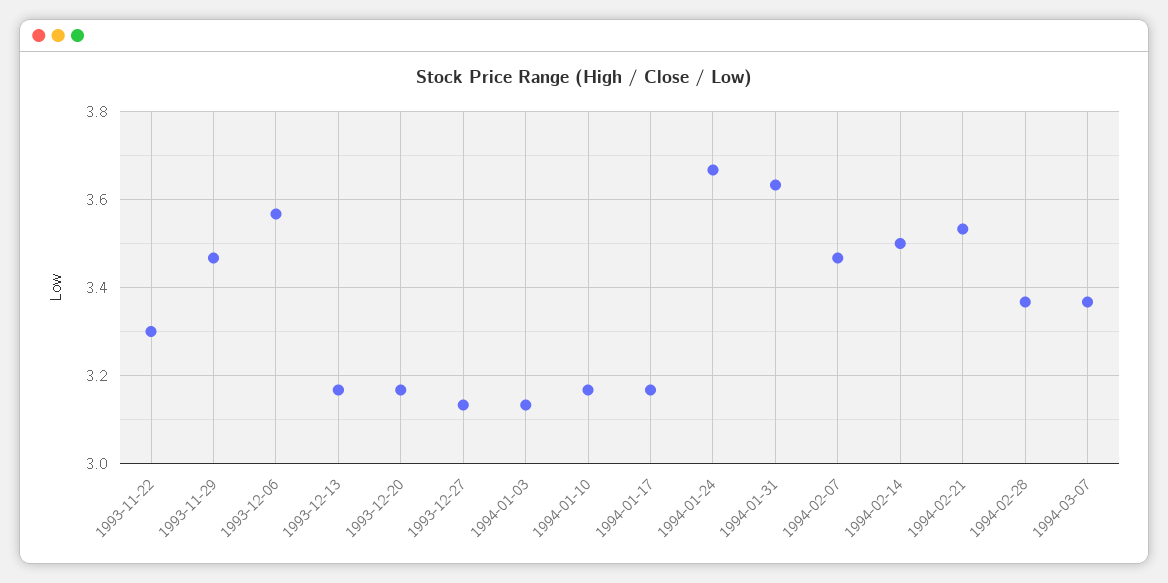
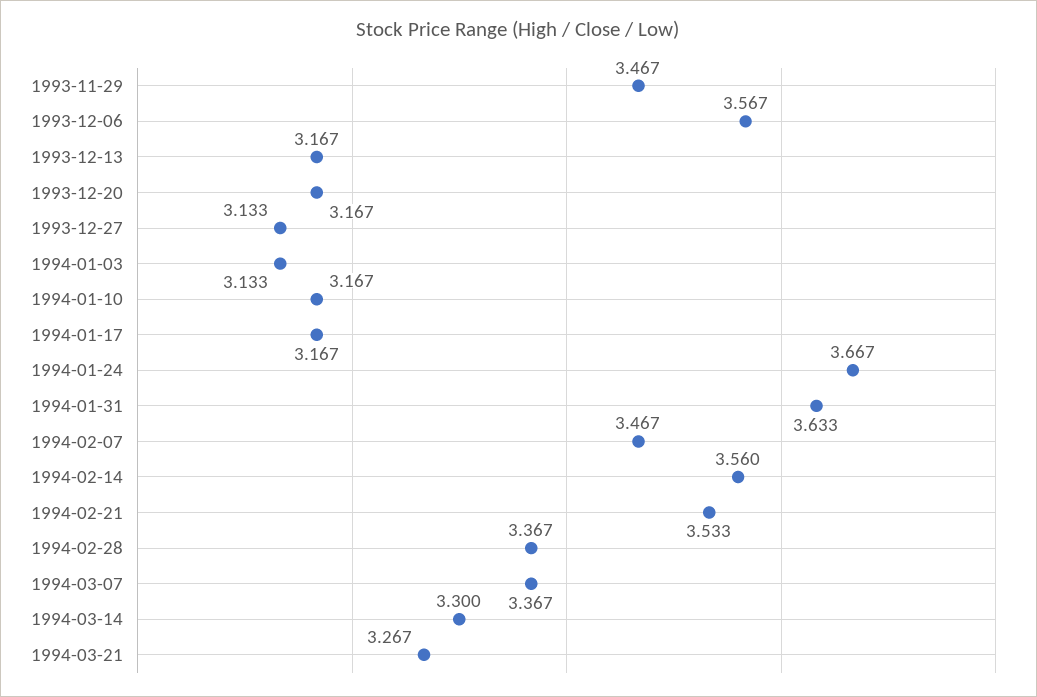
1993-11-22: 3.3 -> none
1994-02-14: 3.5 -> 3.56
1994-03-14: none -> 3.3
1994-03-21: none -> 3.267

